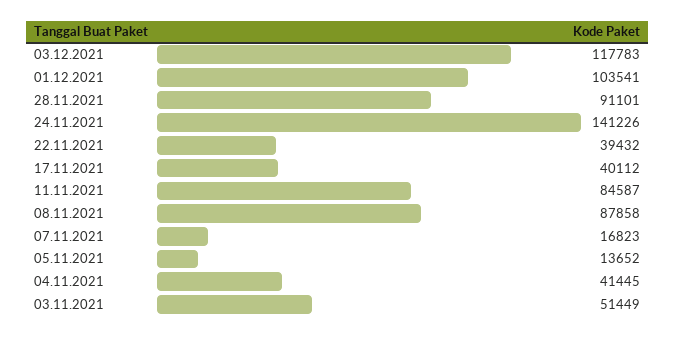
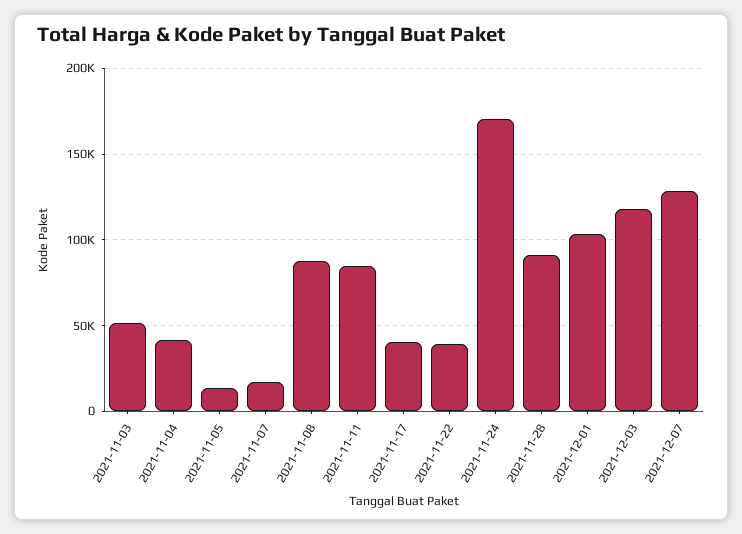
24.11.2021: 141226 -> 170000
2021-12-07: none -> 130000

